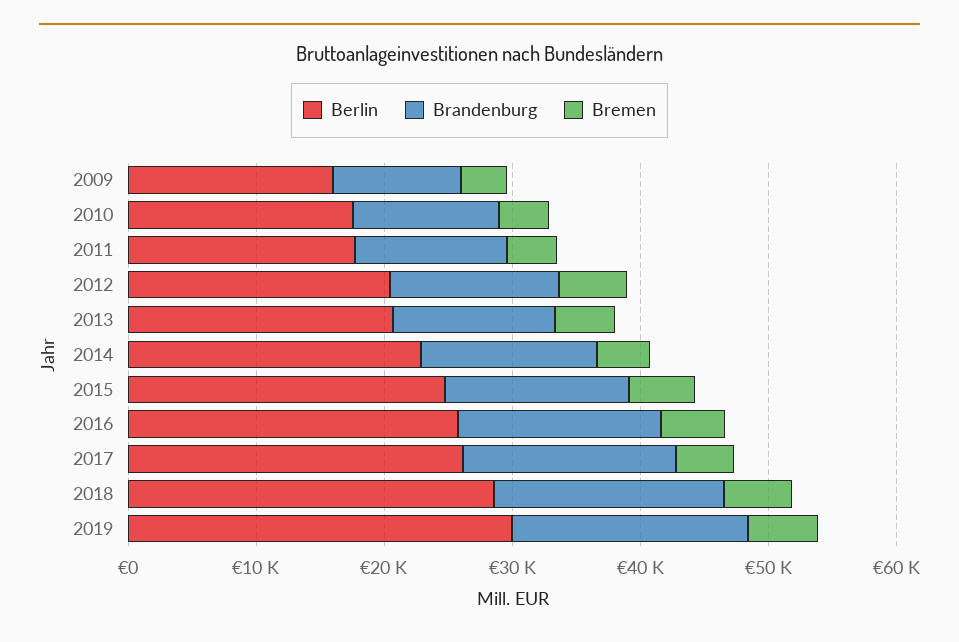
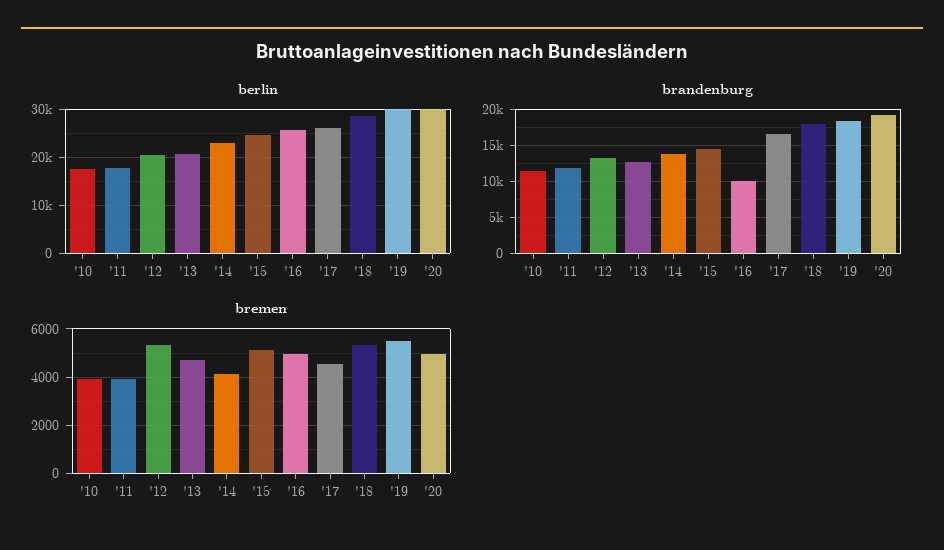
Berlin, 2009: 16000 -> none
Brandenburg, 2009: 10000 -> none
Bremen, 2009: 4000 -> none
Brandenburg, 2016: 16000 -> 10000
Berlin, '20: none -> 30000
Brandenburg, '20: none -> 19000
Bremen, '20: none -> 5000

